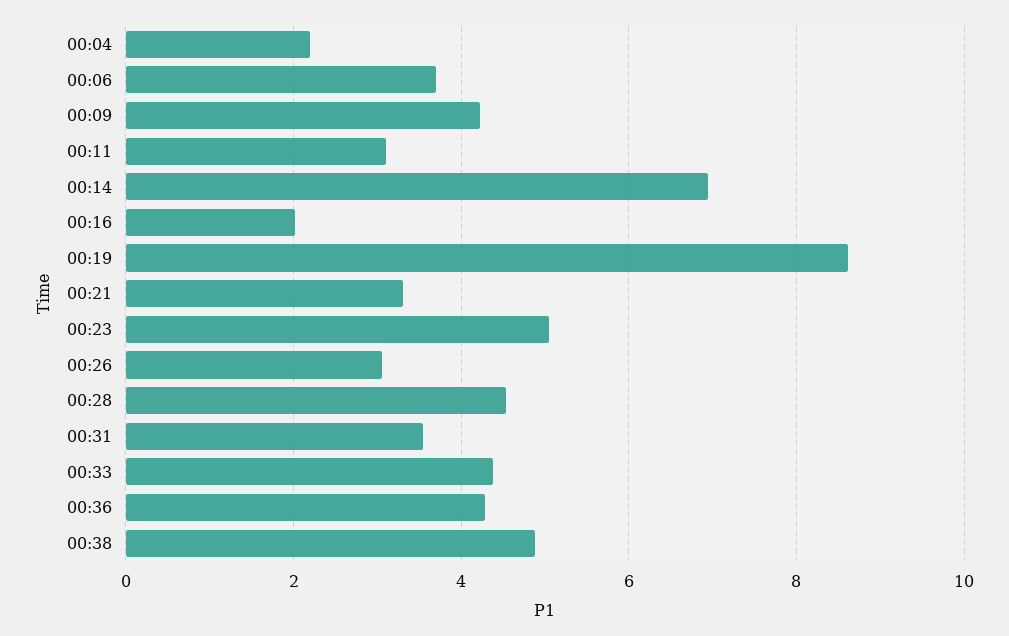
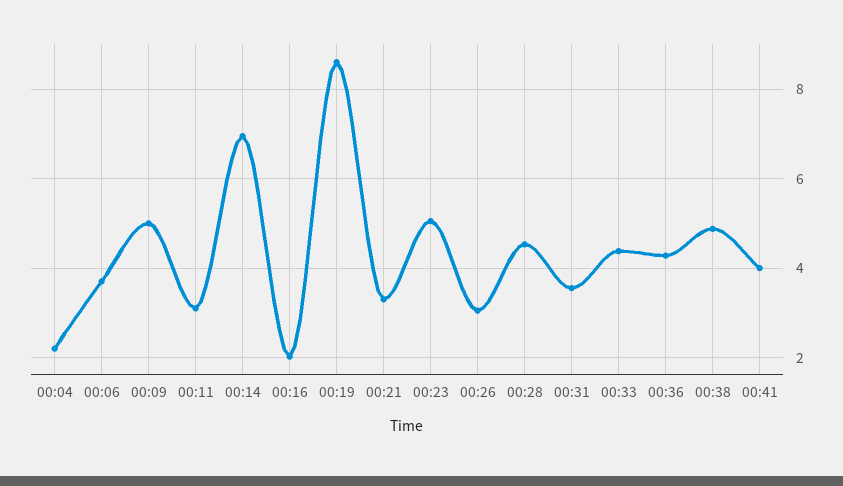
00:09: 4.2 -> 5
00:41: none -> 4

